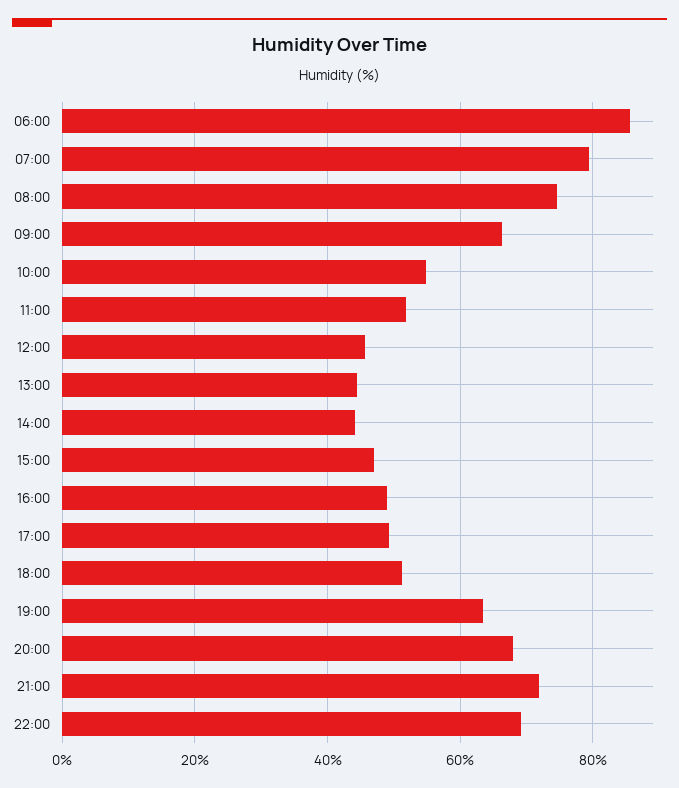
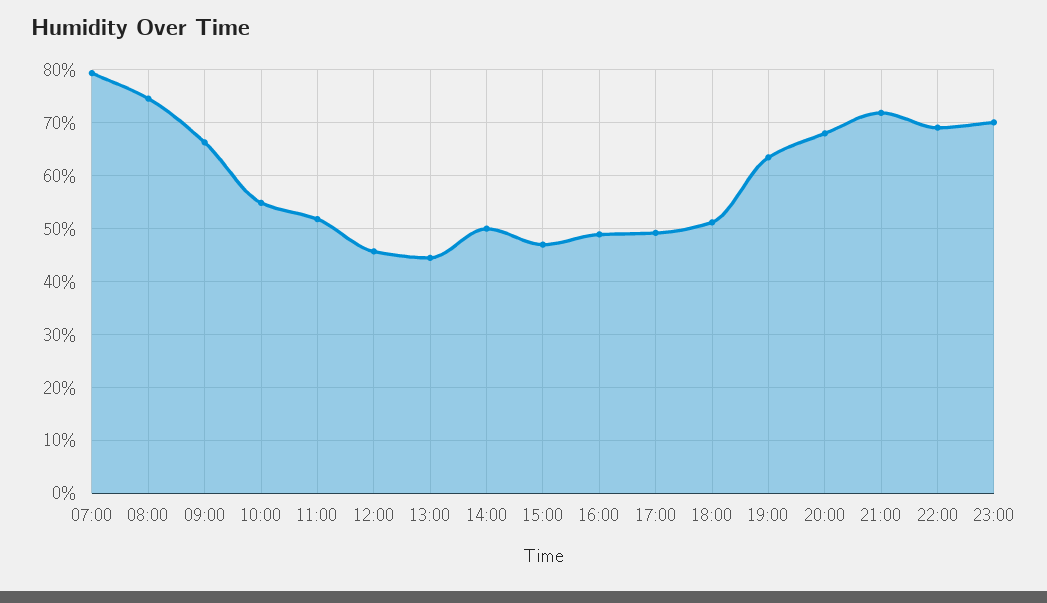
06:00: 86 -> none
14:00: 44 -> 50
23:00: none -> 70

